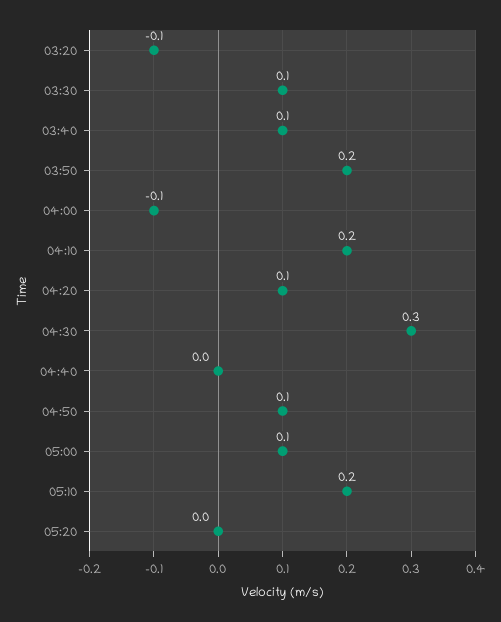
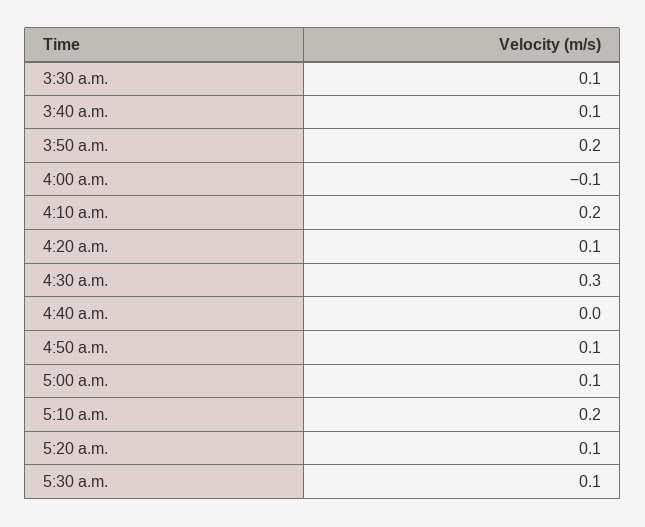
03:20: -0.1 -> none
05:20: 0 -> 0.1
5:30 a.m.: none -> 0.1

